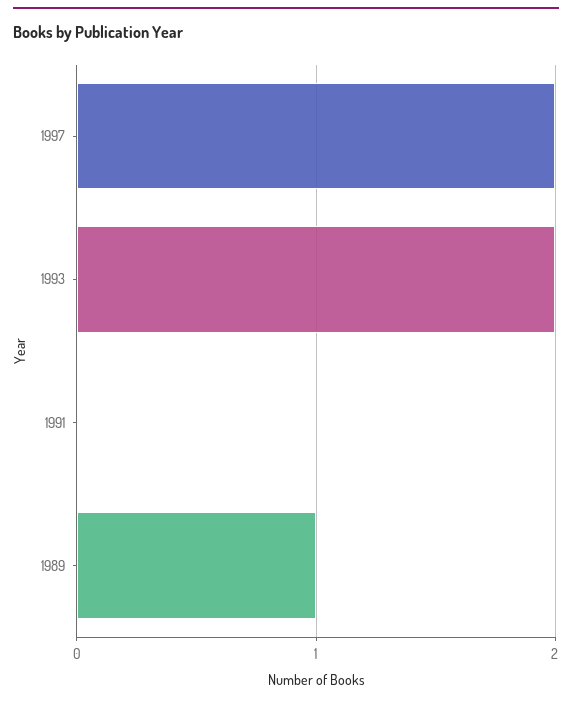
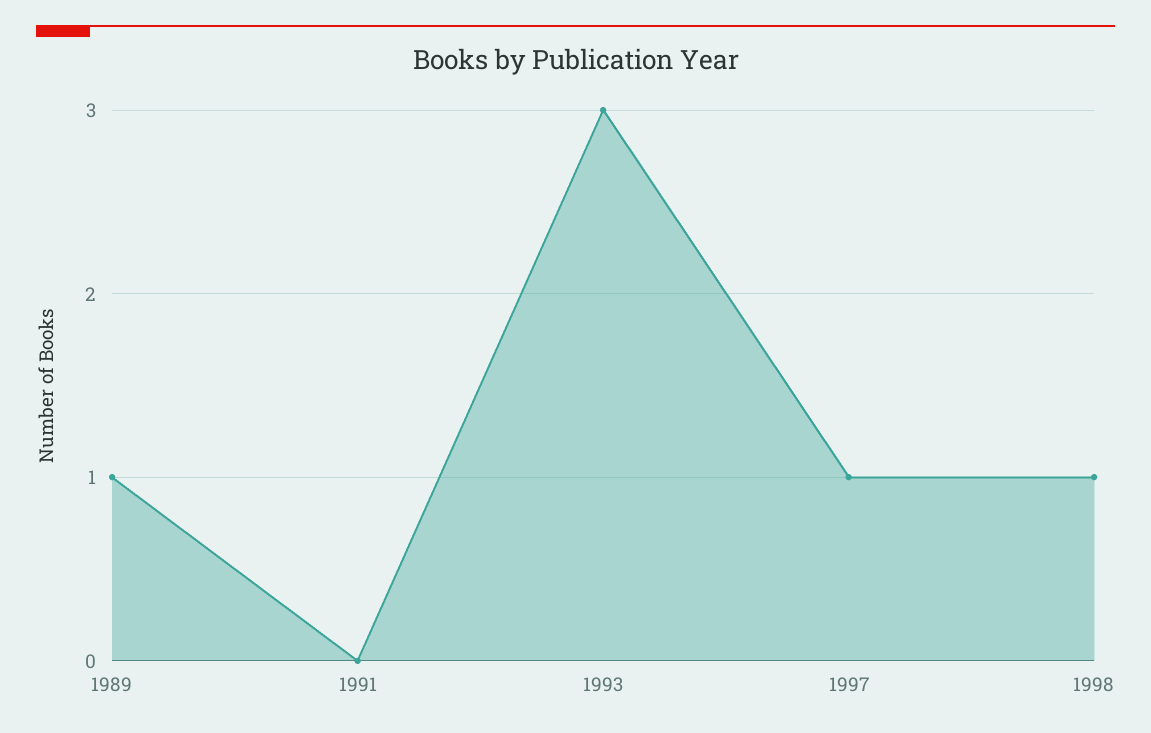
1997: 2 -> 1
1993: 2 -> 3
1998: none -> 1

